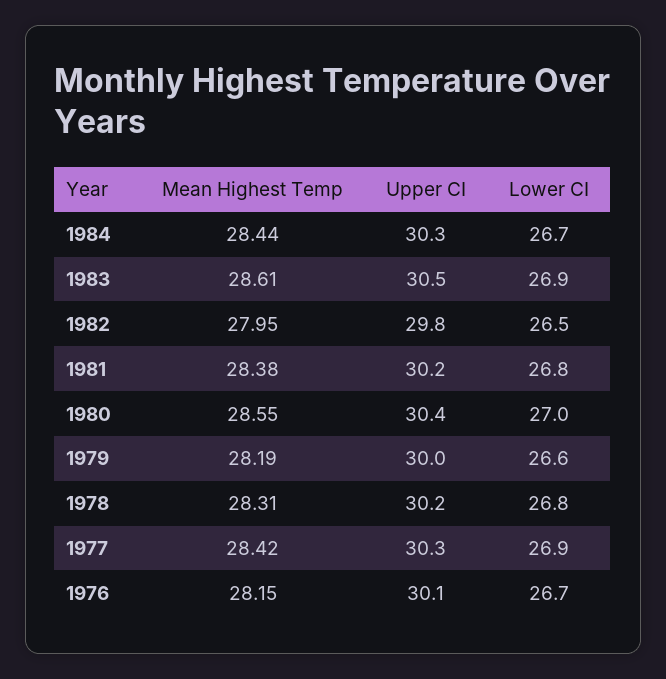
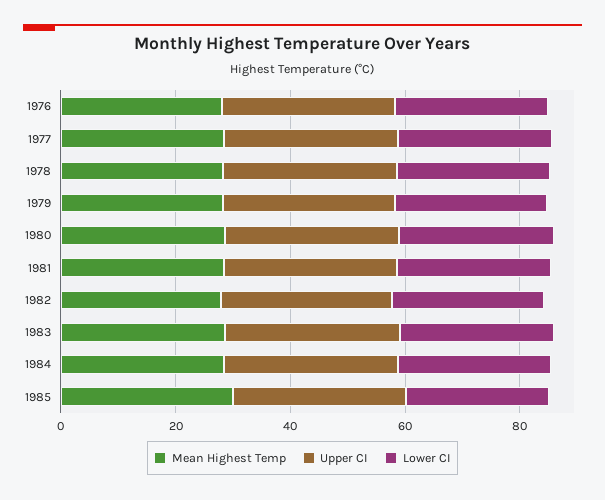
Mean Highest Temp, 1985: none -> 30
Upper CI, 1985: none -> 30
Lower CI, 1985: none -> 25

